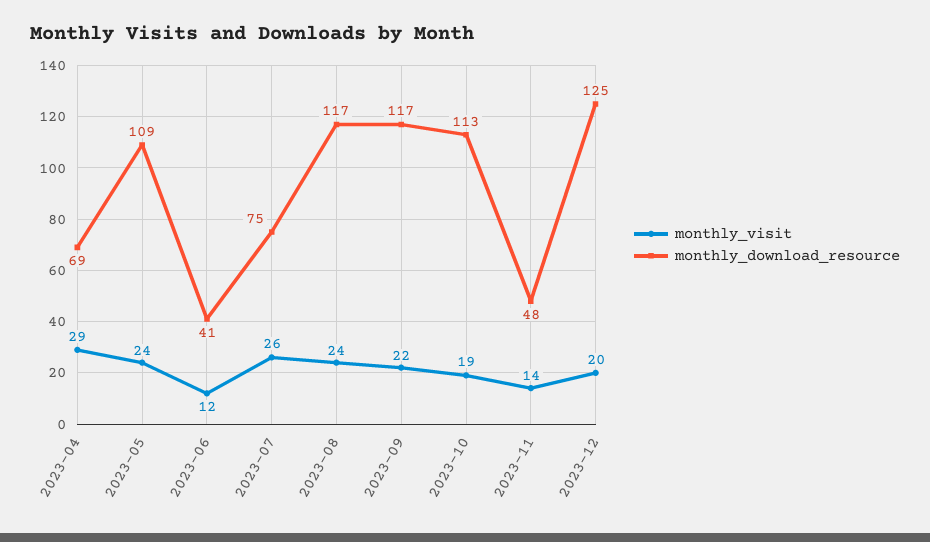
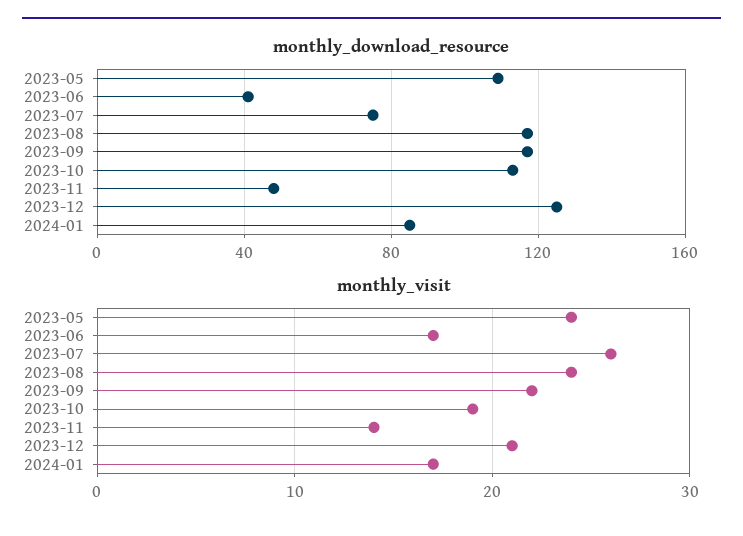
monthly_visit, 2023-04: 29 -> none
monthly_download_resource, 2023-04: 69 -> none
monthly_visit, 2023-06: 12 -> 17
monthly_visit, 2023-12: 20 -> 21
monthly_download_resource, 2024-01: none -> 85
monthly_visit, 2024-01: none -> 17

